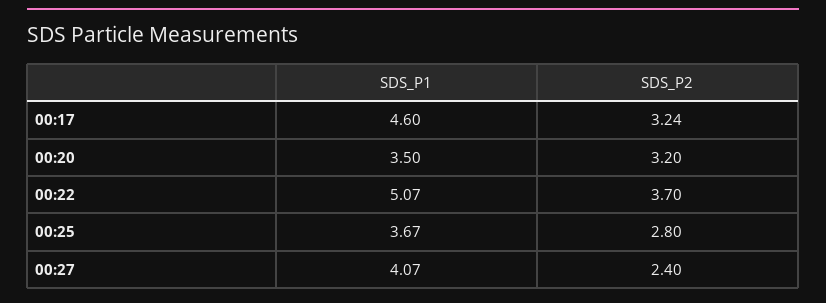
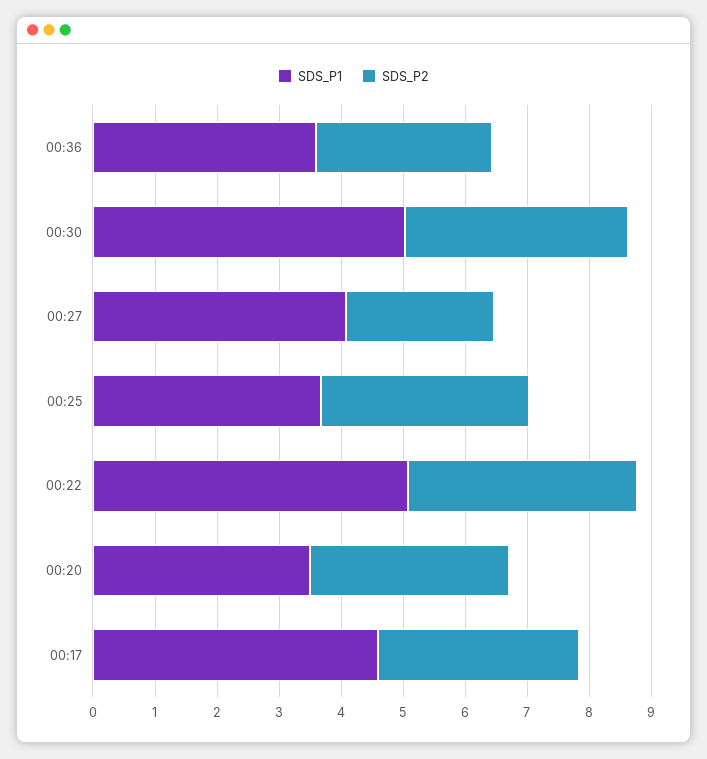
SDS_P2, 00:25: 2.8 -> 3.4
SDS_P1, 00:36: none -> 3.6
SDS_P2, 00:36: none -> 2.8
SDS_P1, 00:30: none -> 5
SDS_P2, 00:30: none -> 3.6

